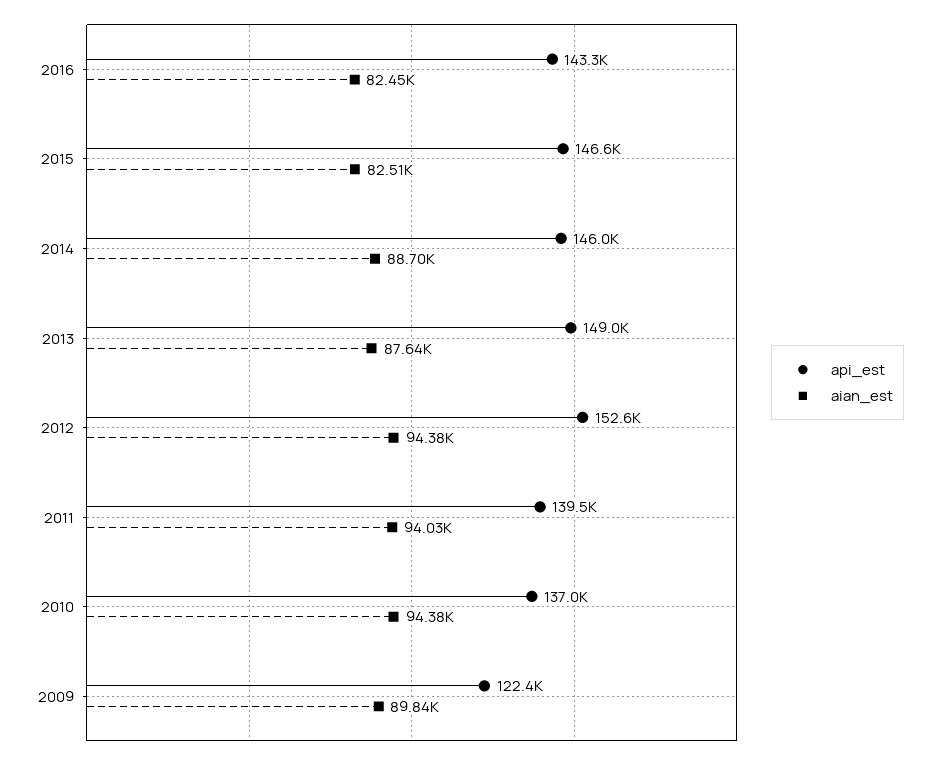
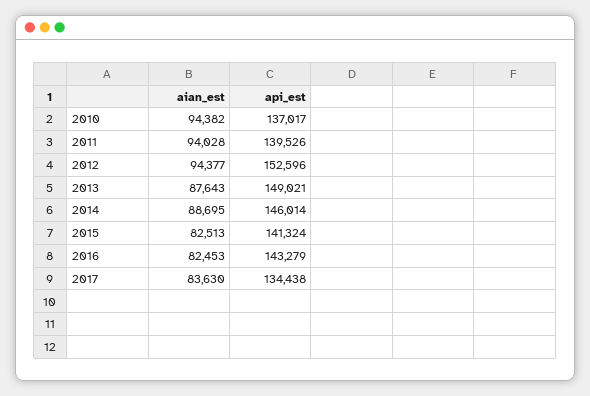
api_est, 2015: 146600 -> 141324
api_est, 2009: 122400 -> none
aian_est, 2009: 89840 -> none
aian_est, 2017: none -> 83630
api_est, 2017: none -> 134438

